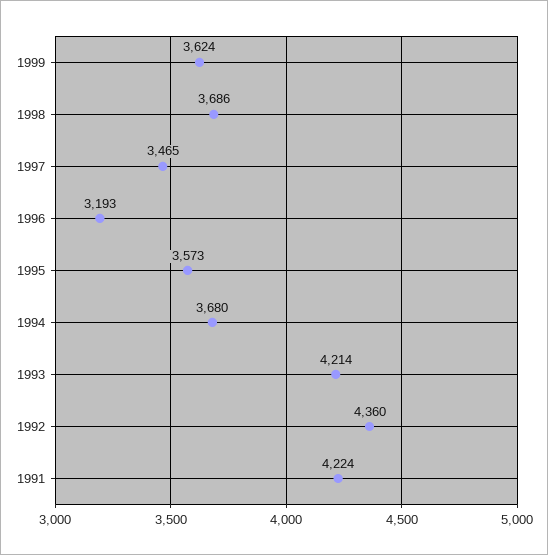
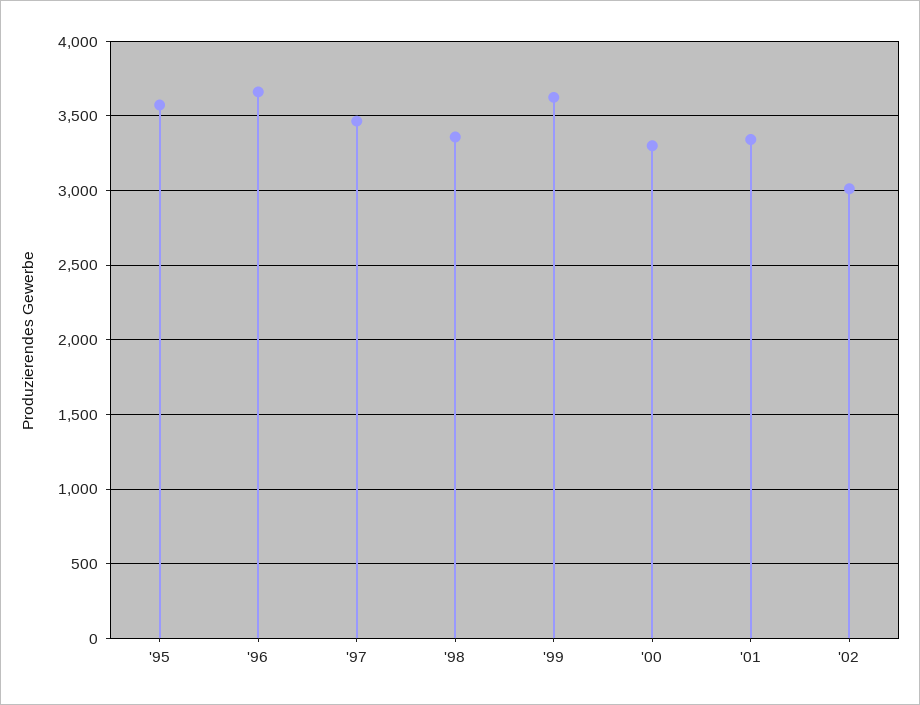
1998: 3686 -> 3350
1996: 3193 -> 3650
1994: 3680 -> none
1993: 4214 -> none
1992: 4360 -> none
1991: 4224 -> none
'00: none -> 3300
'01: none -> 3350
'02: none -> 3000

